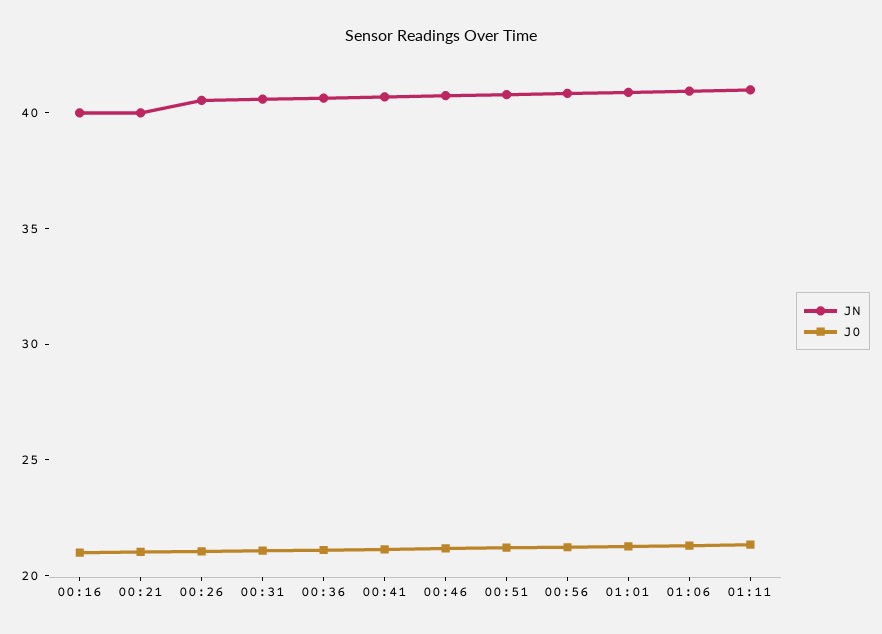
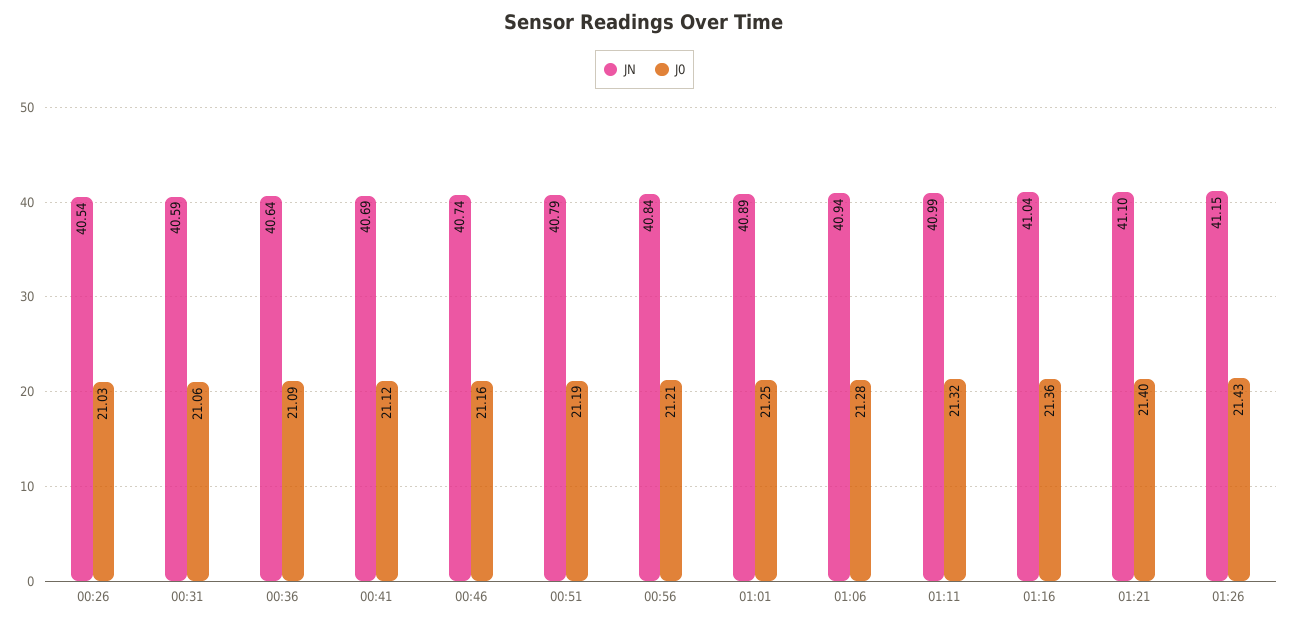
JN, 00:16: 40 -> none
J0, 00:16: 21 -> none
JN, 00:21: 40 -> none
J0, 00:21: 21 -> none
JN, 01:16: none -> 41.04
J0, 01:16: none -> 21.36
JN, 01:21: none -> 41.1
J0, 01:21: none -> 21.4
JN, 01:26: none -> 41.15
J0, 01:26: none -> 21.43

